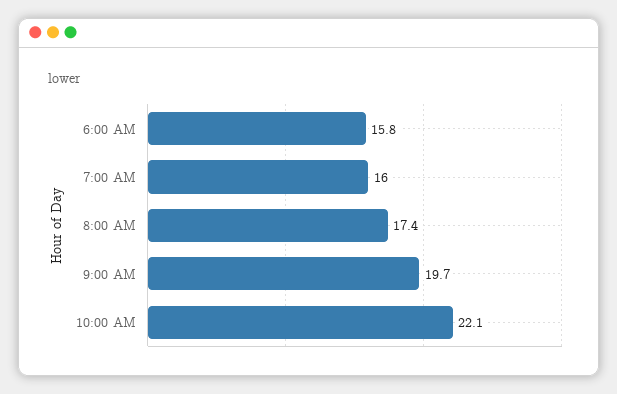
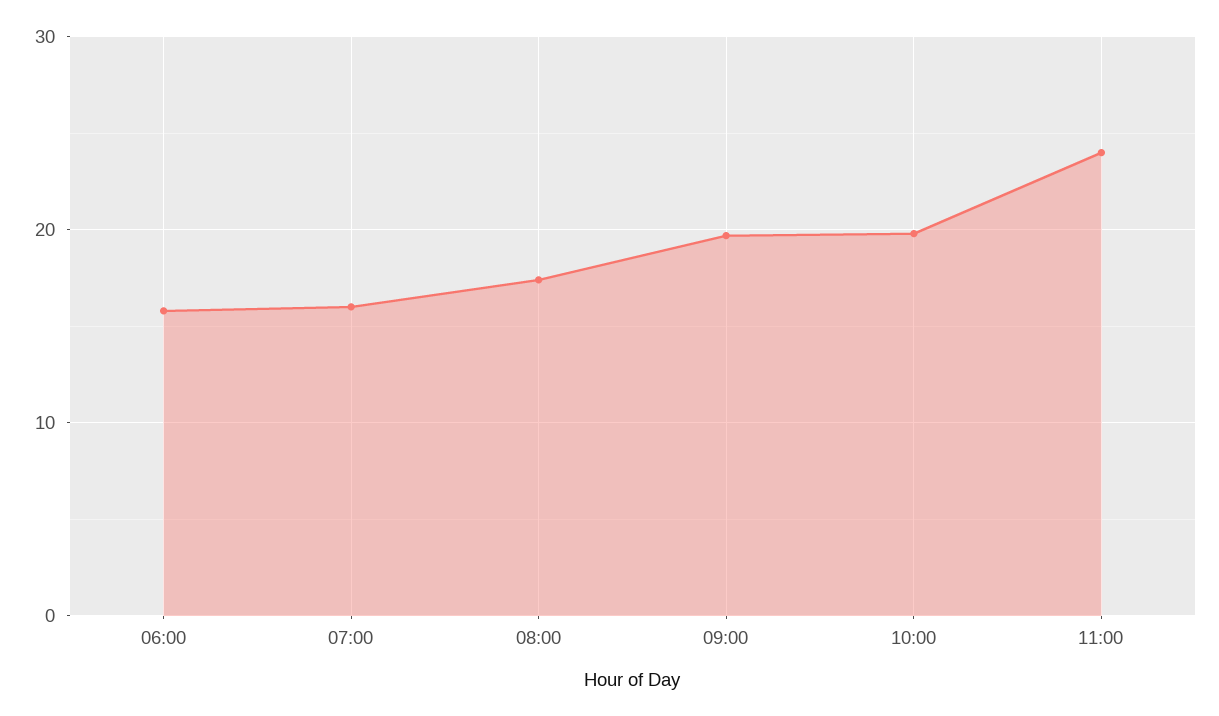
10:00 AM: 22.1 -> 20
11:00: none -> 24

